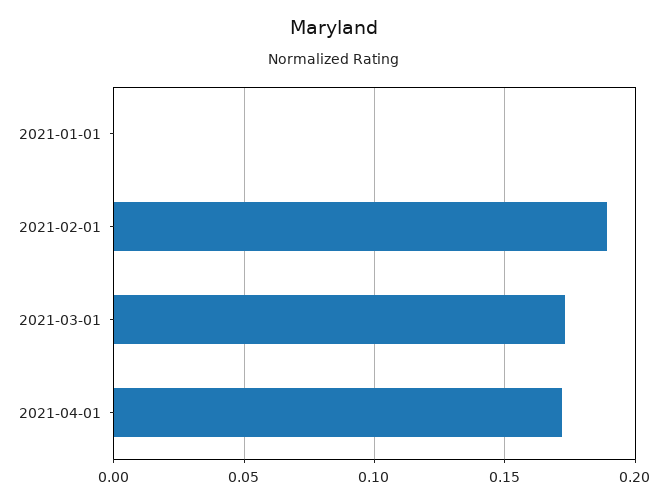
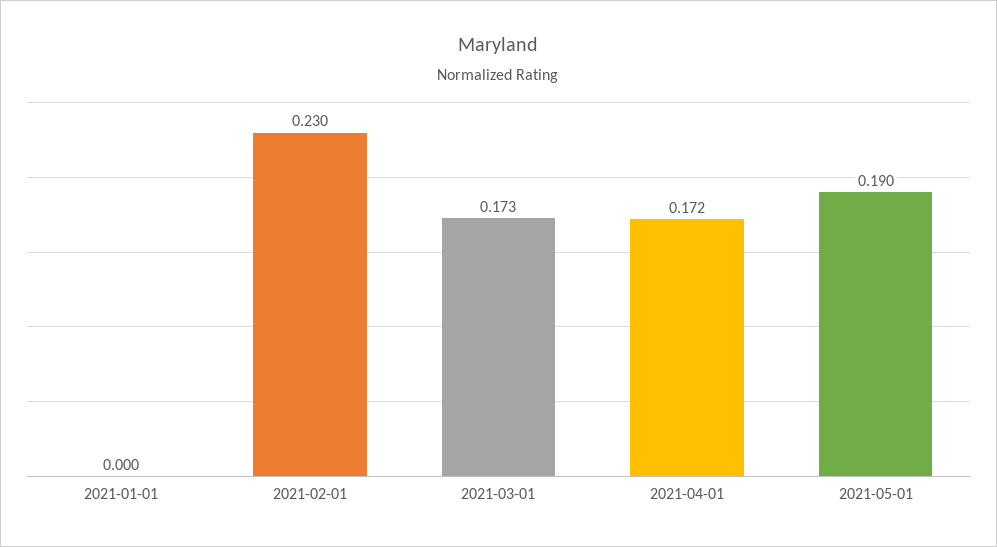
2021-02-01: 0.19 -> 0.23
2021-05-01: none -> 0.19

